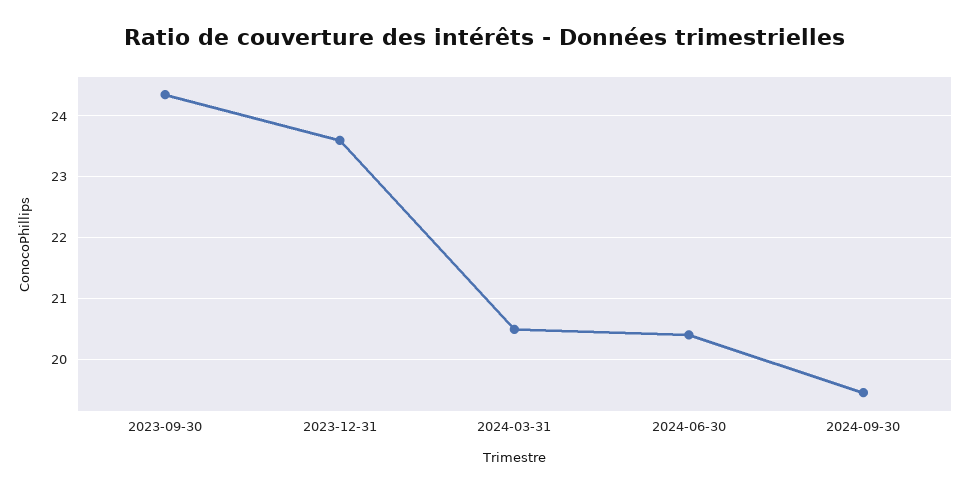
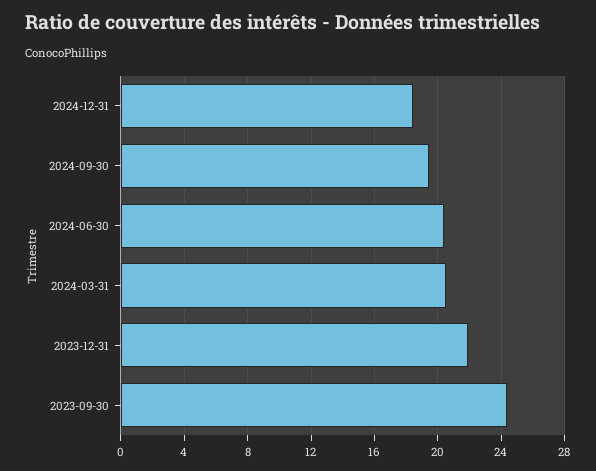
2023-12-31: 23.6 -> 22
2024-12-31: none -> 18.5

